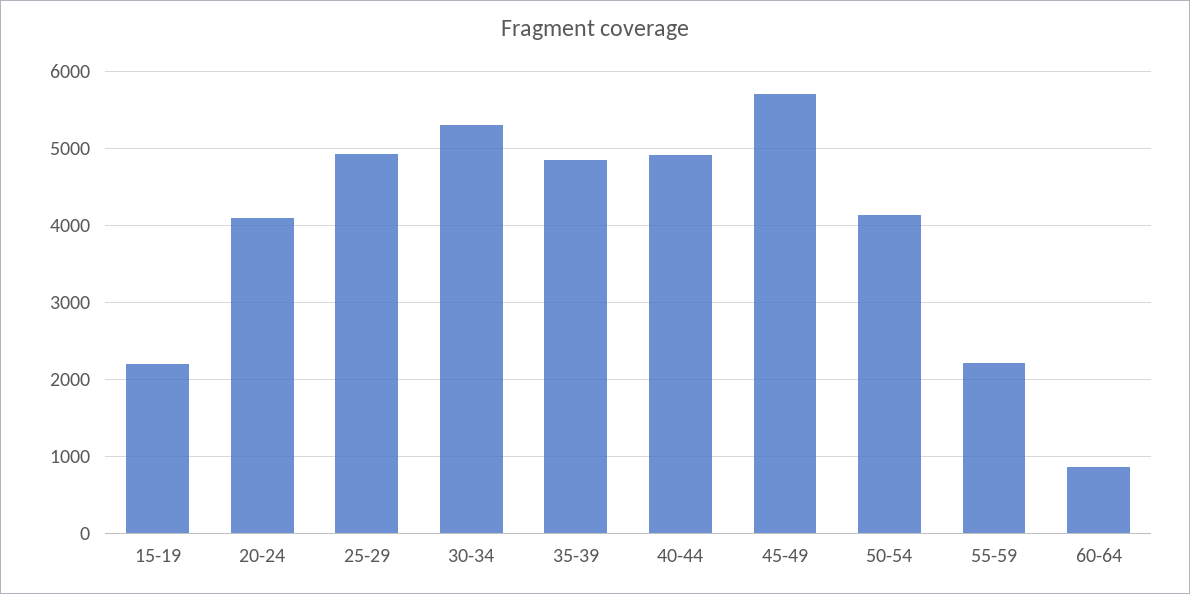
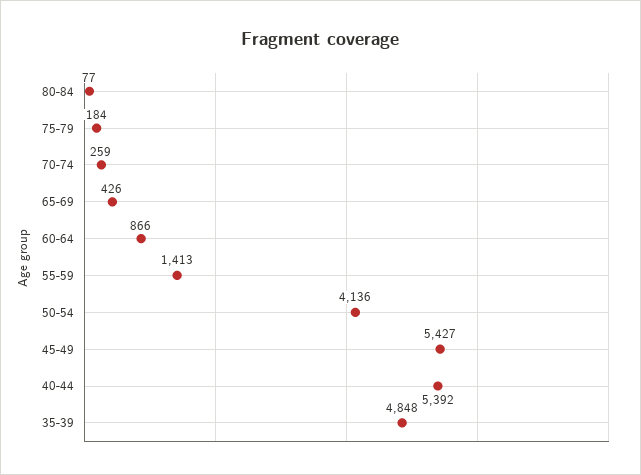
15-19: 2200 -> none
20-24: 4100 -> none
25-29: 4900 -> none
30-34: 5300 -> none
40-44: 4900 -> 5392
45-49: 5700 -> 5427
55-59: 2200 -> 1413
80-84: none -> 77
75-79: none -> 184
70-74: none -> 259
65-69: none -> 426

